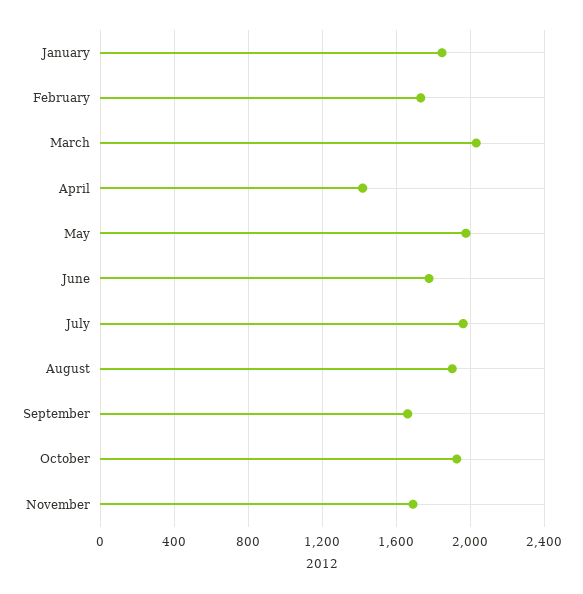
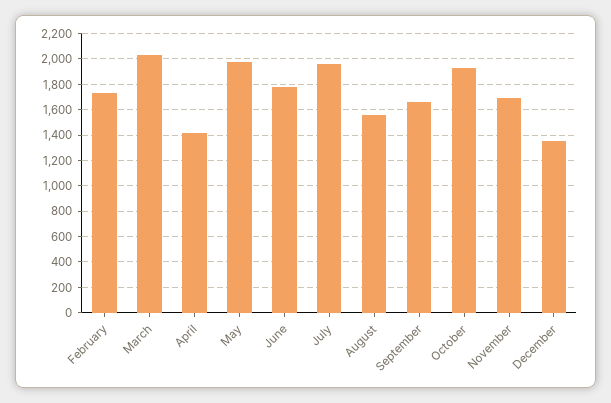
January: 1850 -> none
August: 1900 -> 1550
December: none -> 1350

